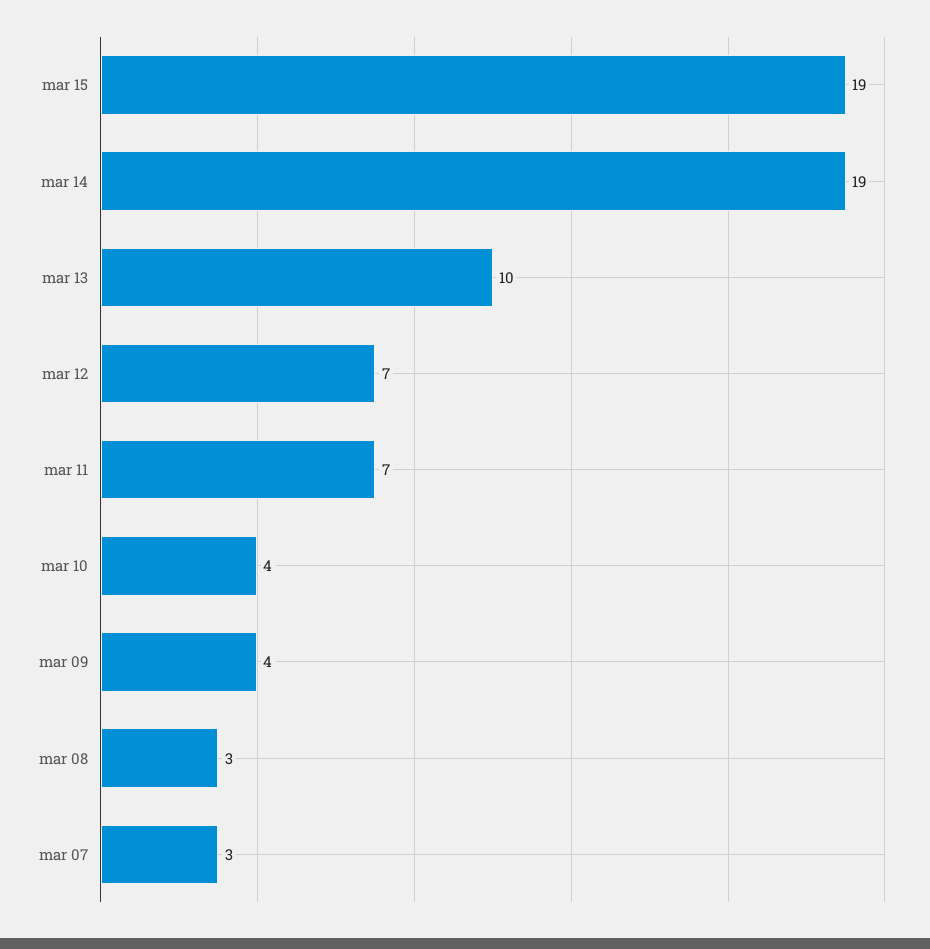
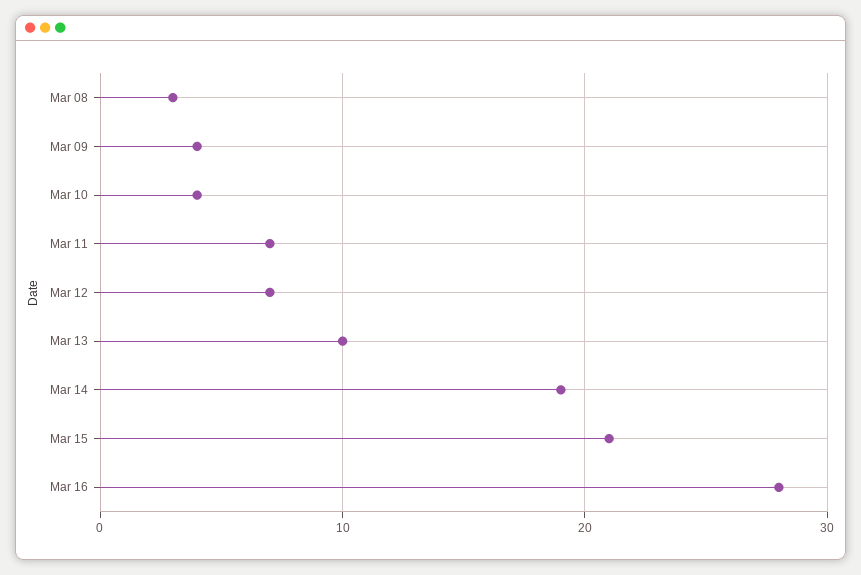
mar 15: 19 -> 21
mar 07: 3 -> none
Mar 16: none -> 28

